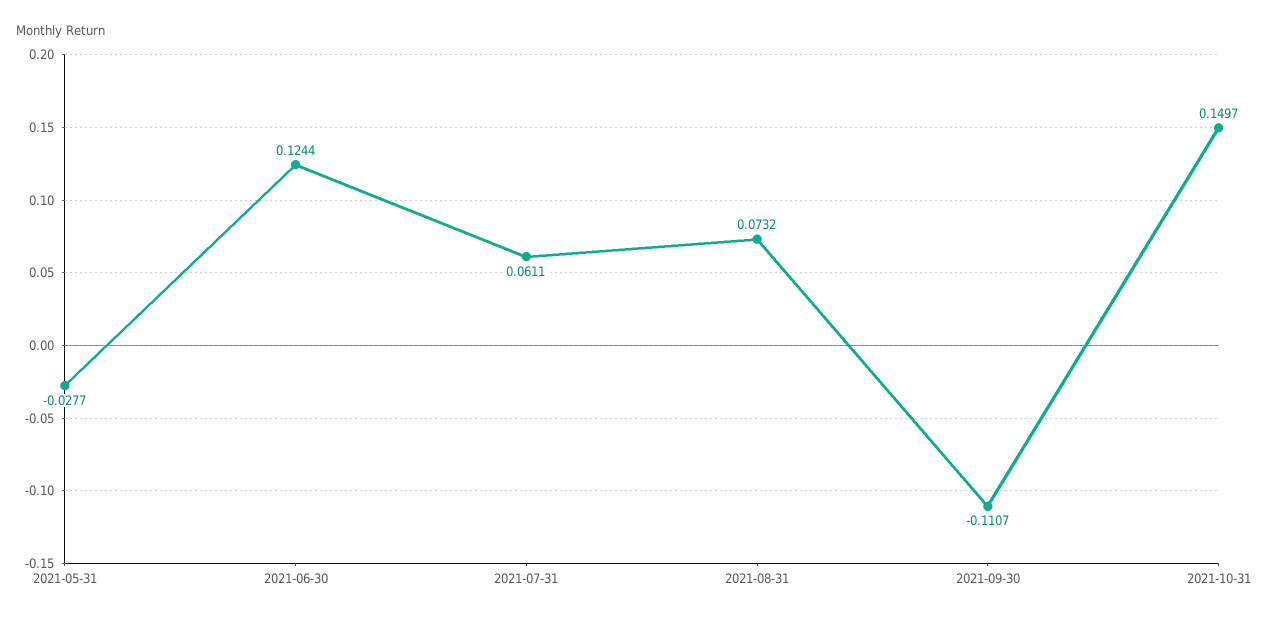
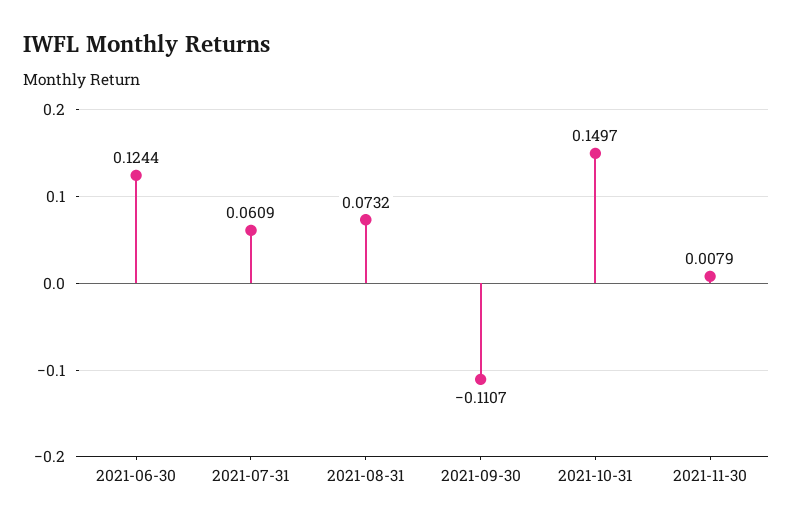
2021-05-31: -0.0277 -> none
2021-07-31: 0.0611 -> 0.0609
2021-11-30: none -> 0.0079

